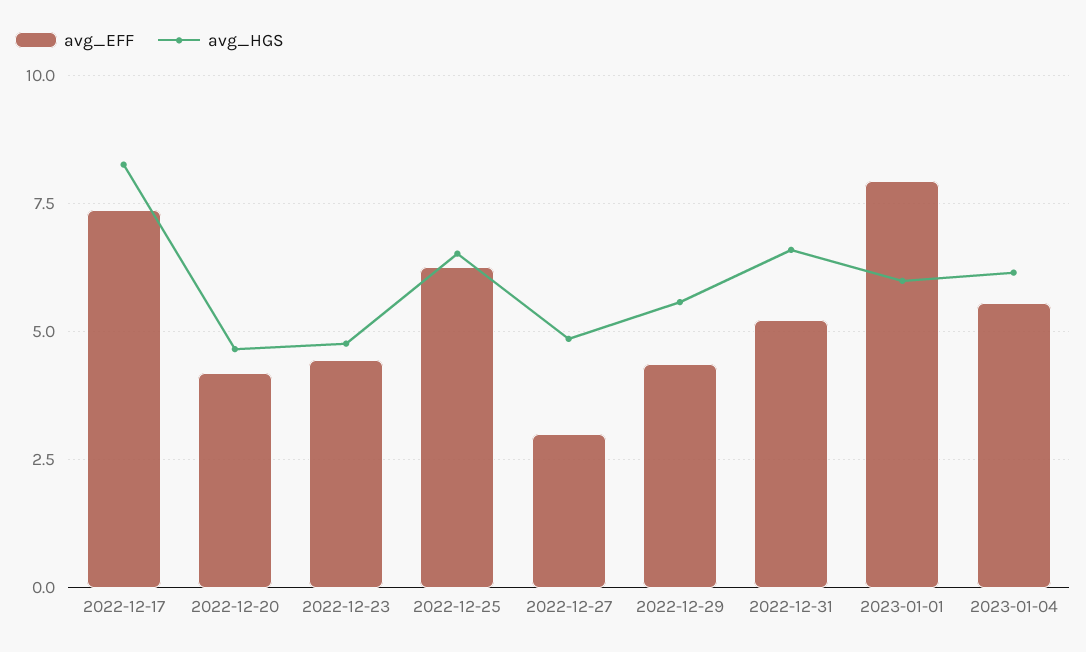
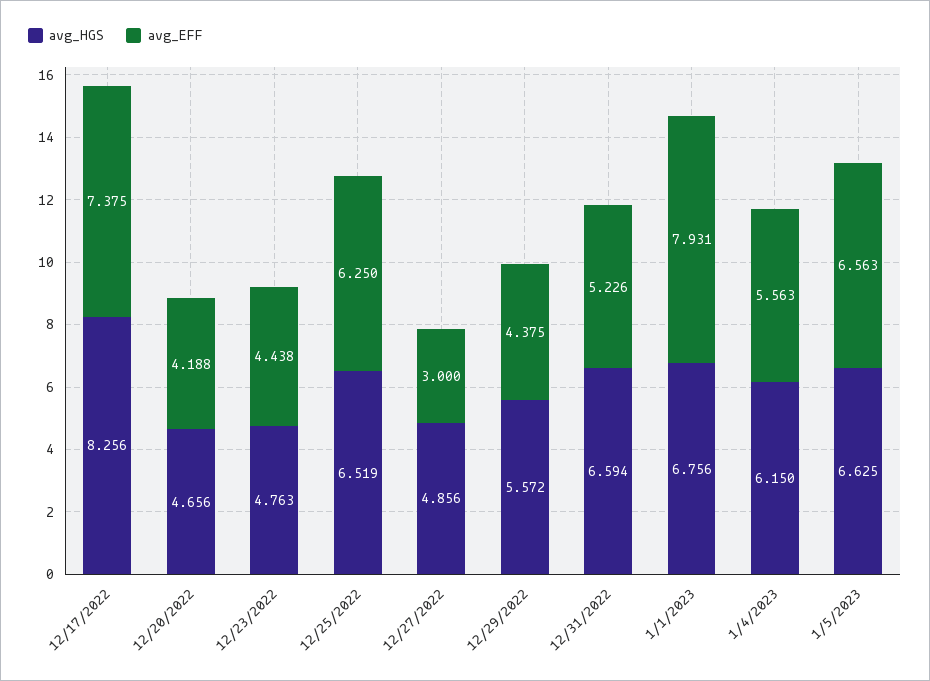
avg_HGS, 2023-01-01: 6 -> 6.756
avg_HGS, 1/5/2023: none -> 6.625
avg_EFF, 1/5/2023: none -> 6.563

